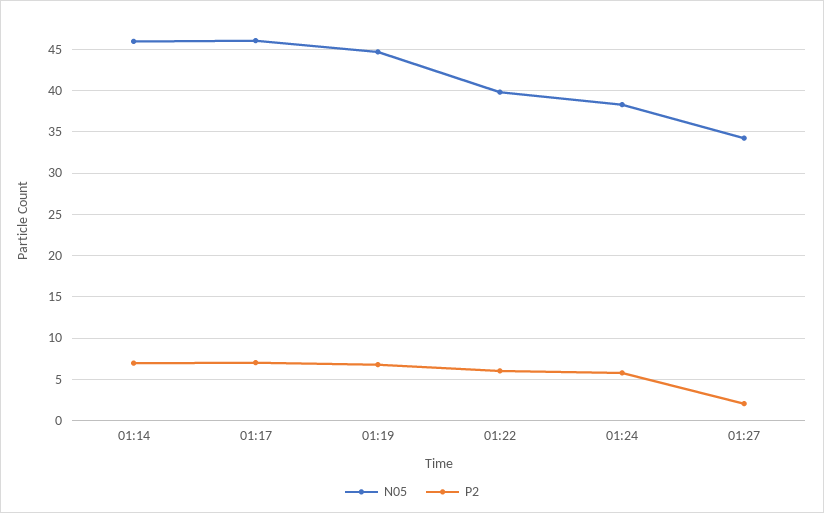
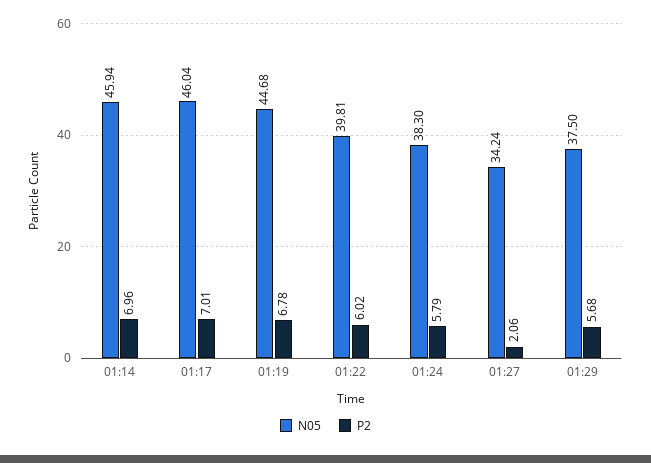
N05, 01:29: none -> 37.5
P2, 01:29: none -> 5.68

